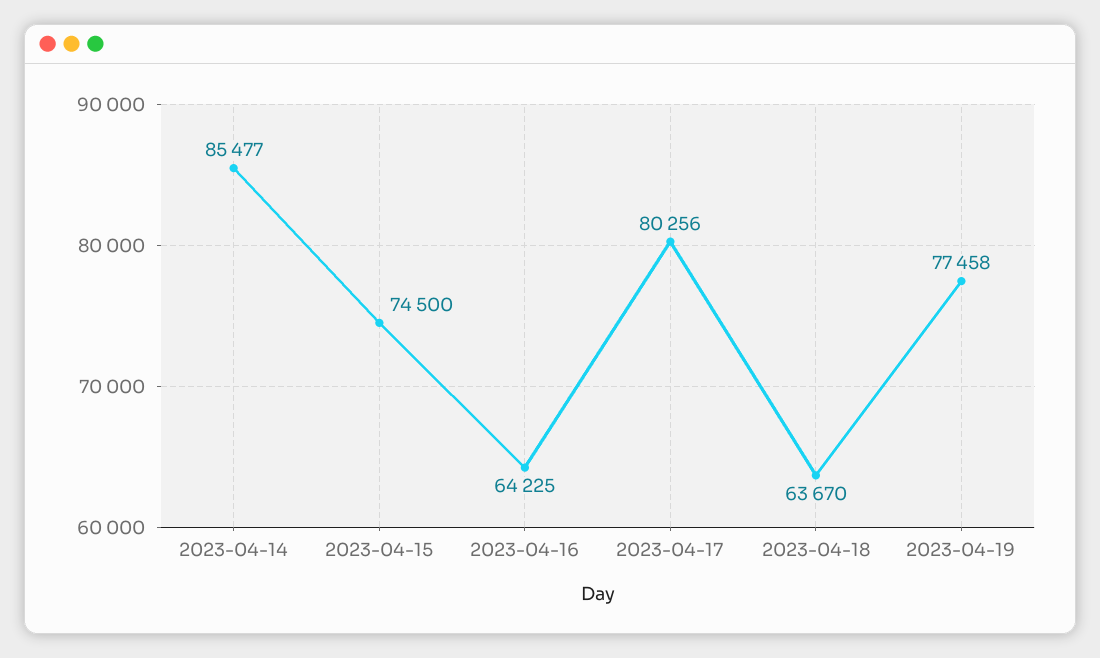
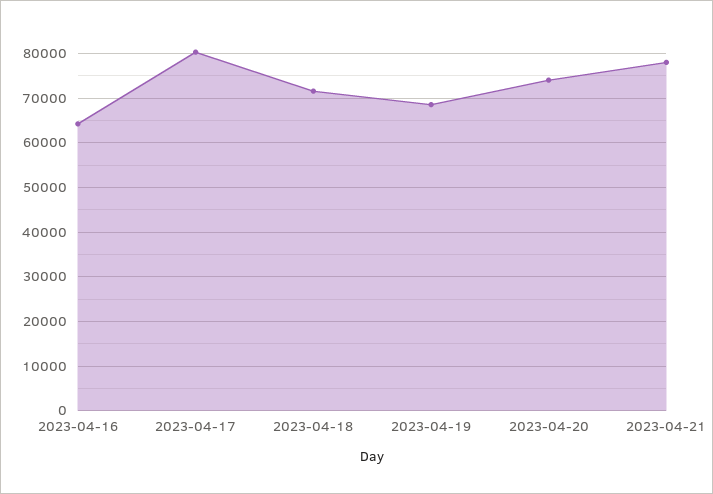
2023-04-14: 85477 -> none
2023-04-15: 74500 -> none
2023-04-18: 63670 -> 72000
2023-04-19: 77458 -> 68000
2023-04-20: none -> 74000
2023-04-21: none -> 78000

